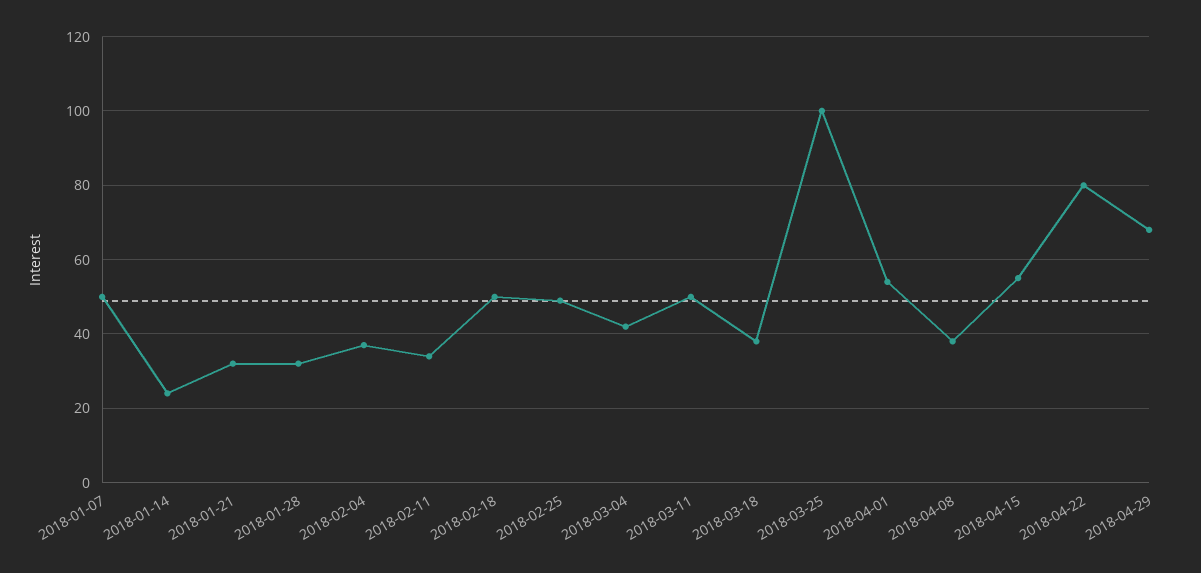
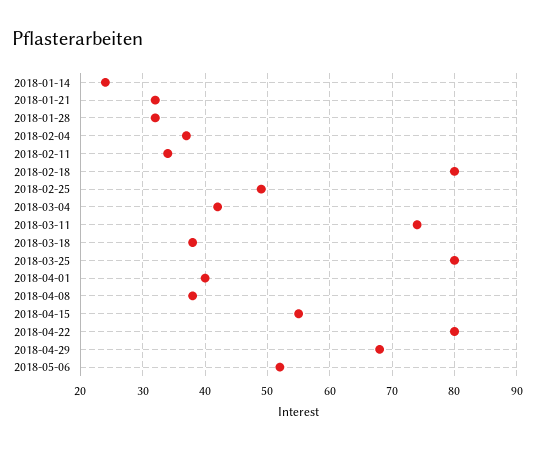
2018-01-07: 50 -> none
2018-02-18: 50 -> 80
2018-03-11: 50 -> 74
2018-03-25: 100 -> 80
2018-04-01: 55 -> 40
2018-05-06: none -> 52

